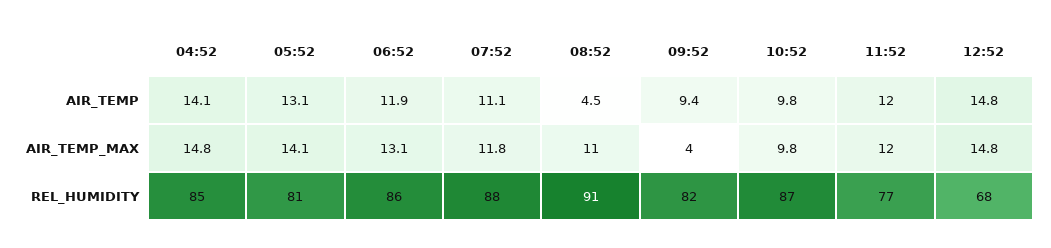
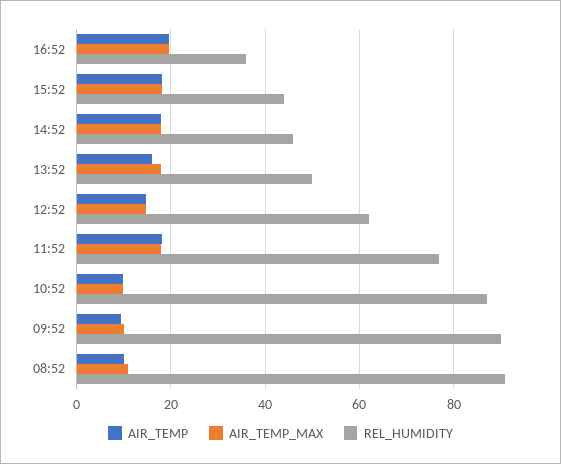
AIR_TEMP, 04:52: 14.1 -> none
AIR_TEMP, 05:52: 13.1 -> none
AIR_TEMP, 06:52: 11.9 -> none
AIR_TEMP, 07:52: 11.1 -> none
AIR_TEMP, 08:52: 4.5 -> 10
AIR_TEMP, 11:52: 12 -> 18
AIR_TEMP_MAX, 04:52: 14.8 -> none
AIR_TEMP_MAX, 05:52: 14.1 -> none
AIR_TEMP_MAX, 06:52: 13.1 -> none
AIR_TEMP_MAX, 07:52: 11.8 -> none
AIR_TEMP_MAX, 09:52: 4 -> 10
AIR_TEMP_MAX, 11:52: 12 -> 18
REL_HUMIDITY, 04:52: 85 -> none
REL_HUMIDITY, 05:52: 81 -> none
REL_HUMIDITY, 06:52: 86 -> none
REL_HUMIDITY, 07:52: 88 -> none
REL_HUMIDITY, 09:52: 82 -> 90
REL_HUMIDITY, 12:52: 68 -> 62
AIR_TEMP, 16:52: none -> 20
AIR_TEMP_MAX, 16:52: none -> 20
REL_HUMIDITY, 16:52: none -> 36
AIR_TEMP, 15:52: none -> 18
AIR_TEMP_MAX, 15:52: none -> 18
REL_HUMIDITY, 15:52: none -> 44
AIR_TEMP, 14:52: none -> 18
AIR_TEMP_MAX, 14:52: none -> 18
REL_HUMIDITY, 14:52: none -> 46
AIR_TEMP, 13:52: none -> 16
AIR_TEMP_MAX, 13:52: none -> 18
REL_HUMIDITY, 13:52: none -> 50

